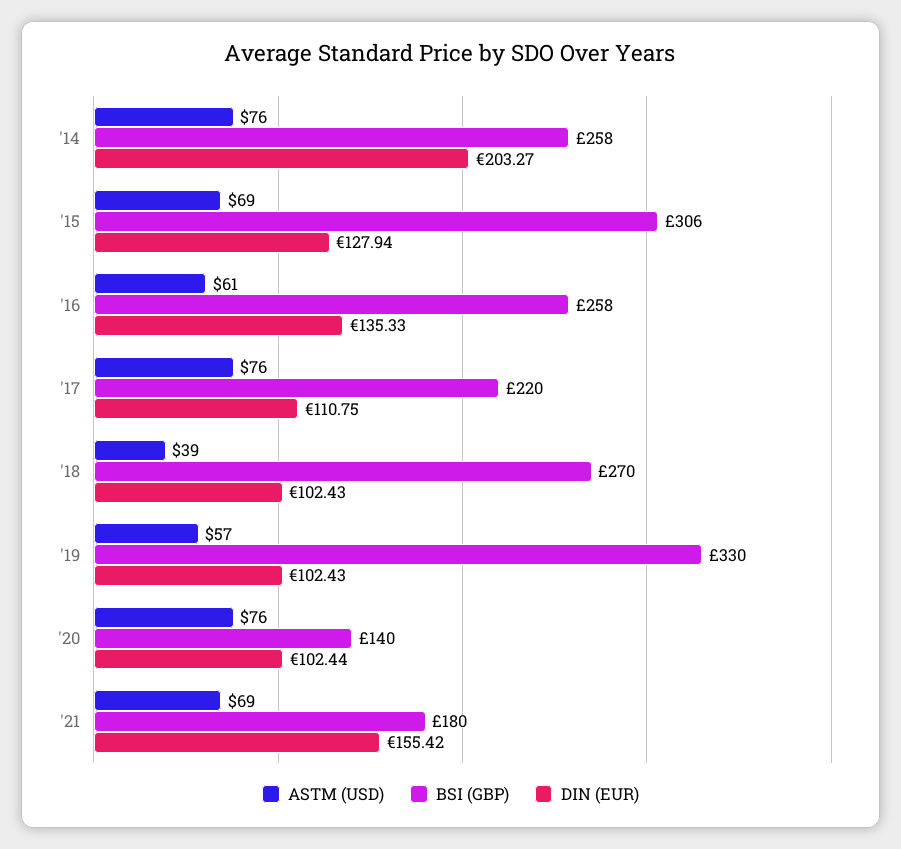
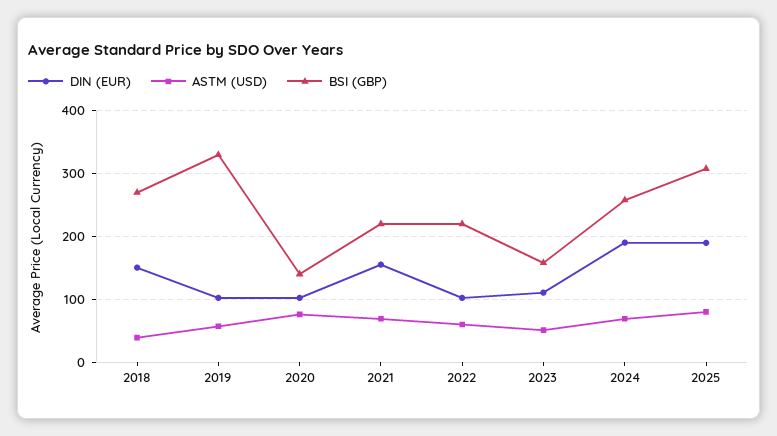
ASTM (USD), '14: 76 -> none
BSI (GBP), '14: 258 -> none
DIN (EUR), '14: 203.27 -> none
ASTM (USD), '15: 69 -> none
BSI (GBP), '15: 306 -> none
DIN (EUR), '15: 127.94 -> none
ASTM (USD), '16: 61 -> none
BSI (GBP), '16: 258 -> none
DIN (EUR), '16: 135.33 -> none
ASTM (USD), '17: 76 -> none
BSI (GBP), '17: 220 -> none
DIN (EUR), '17: 110.75 -> none
DIN (EUR), '18: 102.43 -> 150
BSI (GBP), '21: 180 -> 220
DIN (EUR), 2022: none -> 100
ASTM (USD), 2022: none -> 60
BSI (GBP), 2022: none -> 220
DIN (EUR), 2023: none -> 110
ASTM (USD), 2023: none -> 50
BSI (GBP), 2023: none -> 160
DIN (EUR), 2024: none -> 190
ASTM (USD), 2024: none -> 70
BSI (GBP), 2024: none -> 260
DIN (EUR), 2025: none -> 190
ASTM (USD), 2025: none -> 80
BSI (GBP), 2025: none -> 310

